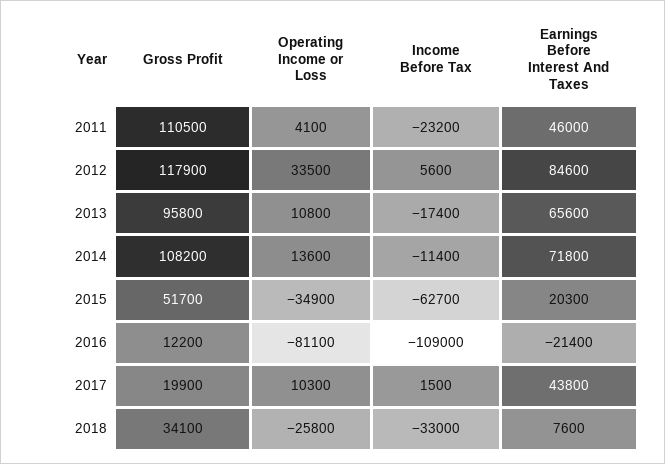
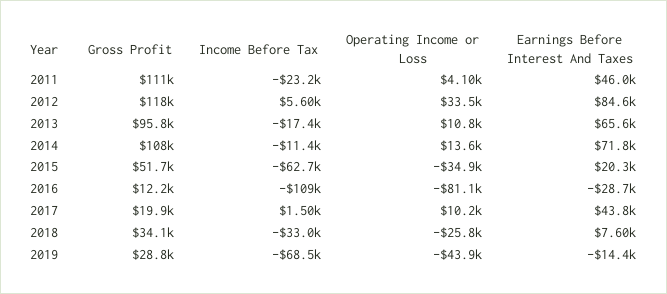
Earnings Before Interest And Taxes, 2016: -21400 -> -28700
Operating Income or Loss, 2017: 10300 -> 10200
Gross Profit, 2019: none -> 28800
Income Before Tax, 2019: none -> -68500
Operating Income or Loss, 2019: none -> -43900
Earnings Before Interest And Taxes, 2019: none -> -14400

